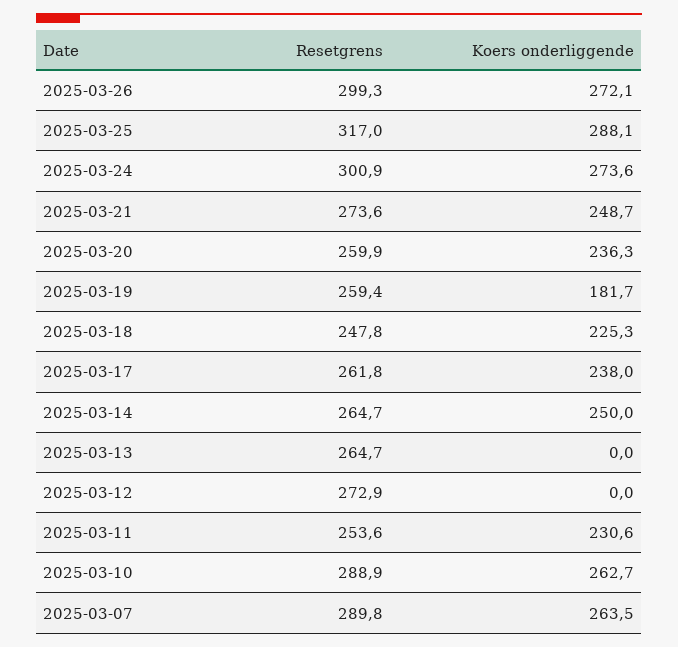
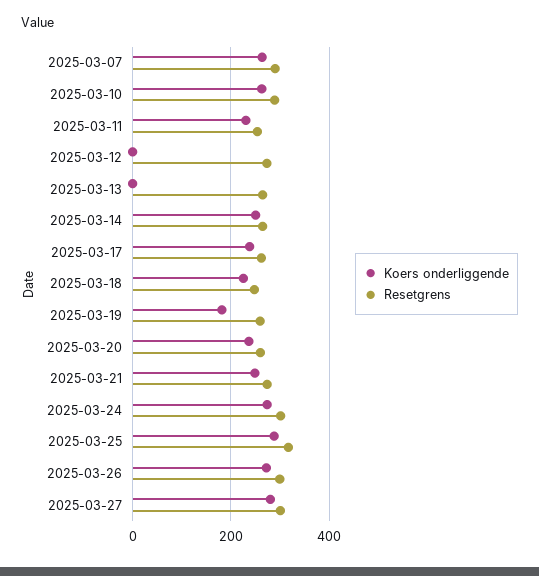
Koers onderliggende, 2025-03-27: none -> 280
Resetgrens, 2025-03-27: none -> 300

